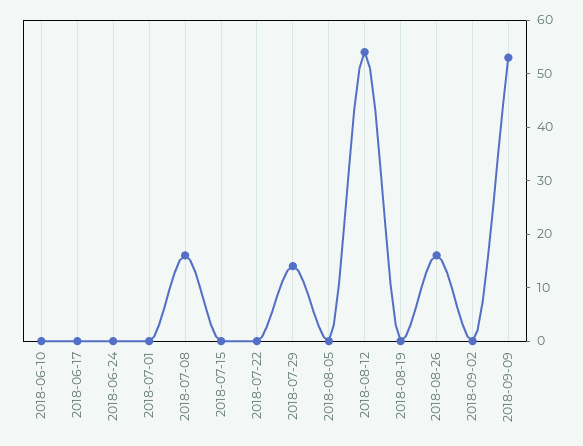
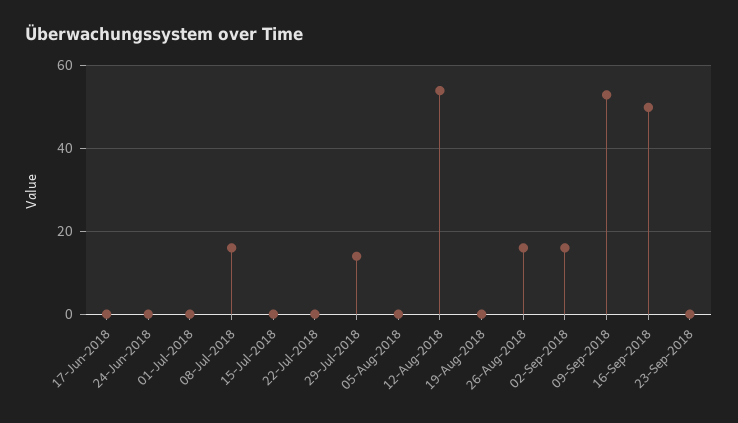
2018-06-10: 0 -> none
2018-09-02: 0 -> 15
16-Sep-2018: none -> 50
23-Sep-2018: none -> 0

